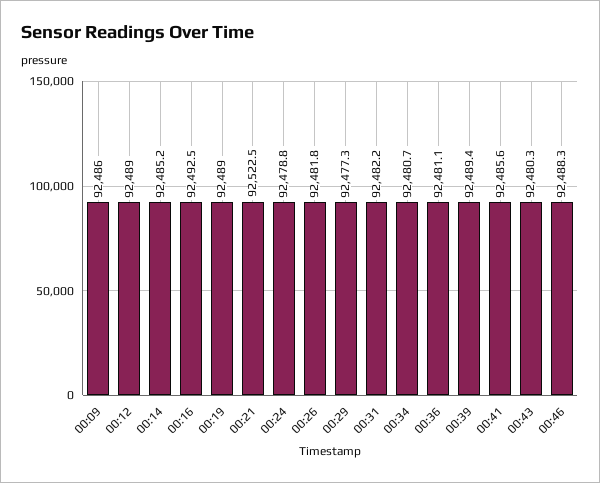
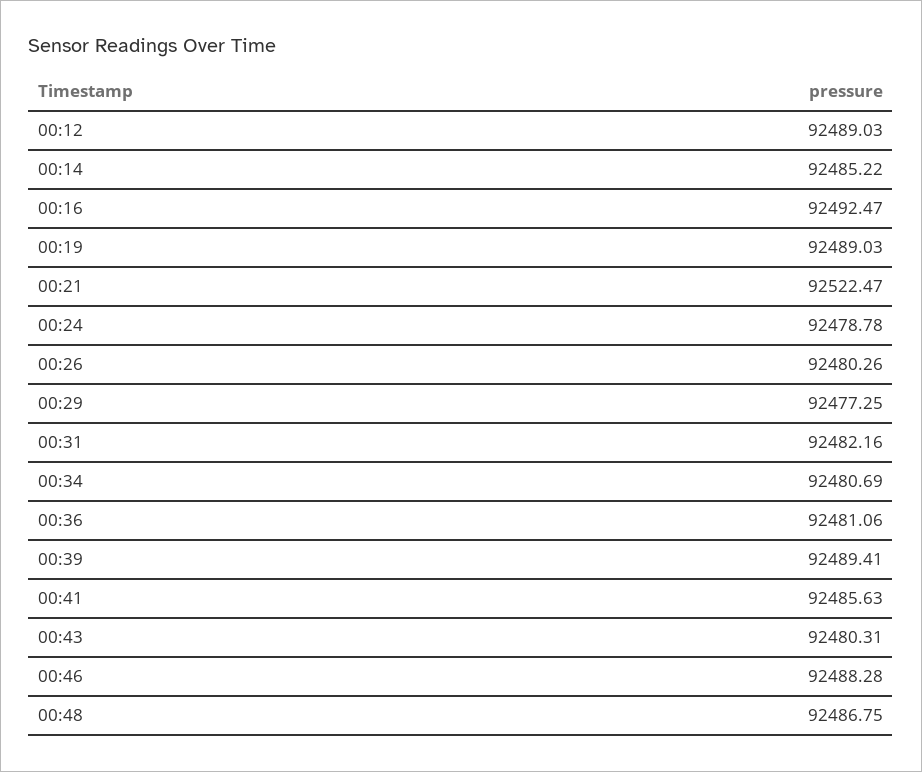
00:09: 92486 -> none
00:26: 92481.8 -> 92480.26
00:48: none -> 92486.75

